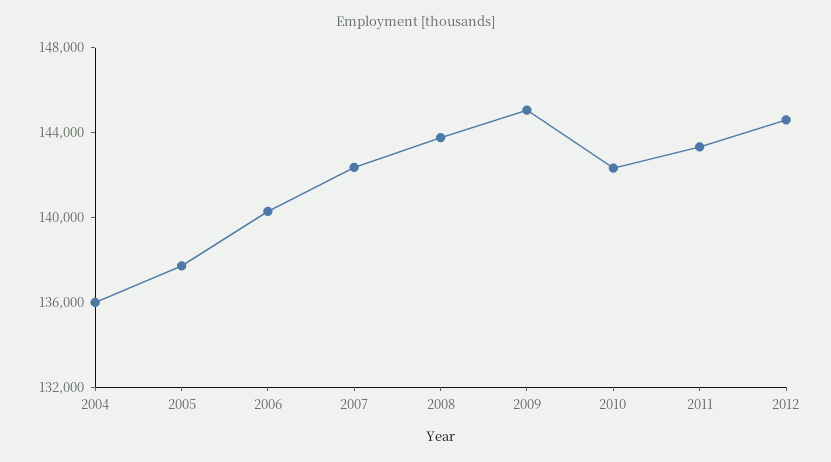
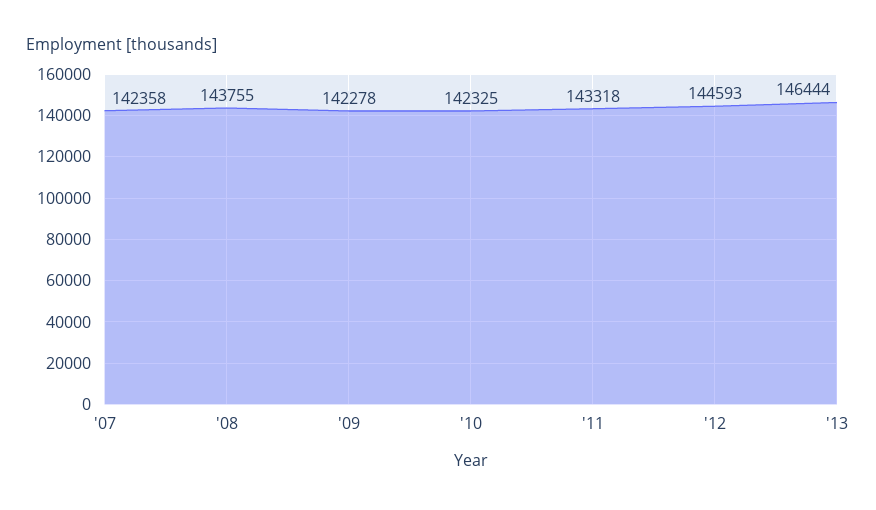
2004: 136000 -> none
2005: 138000 -> none
2006: 140000 -> none
2009: 145000 -> 142278
'13: none -> 146444

